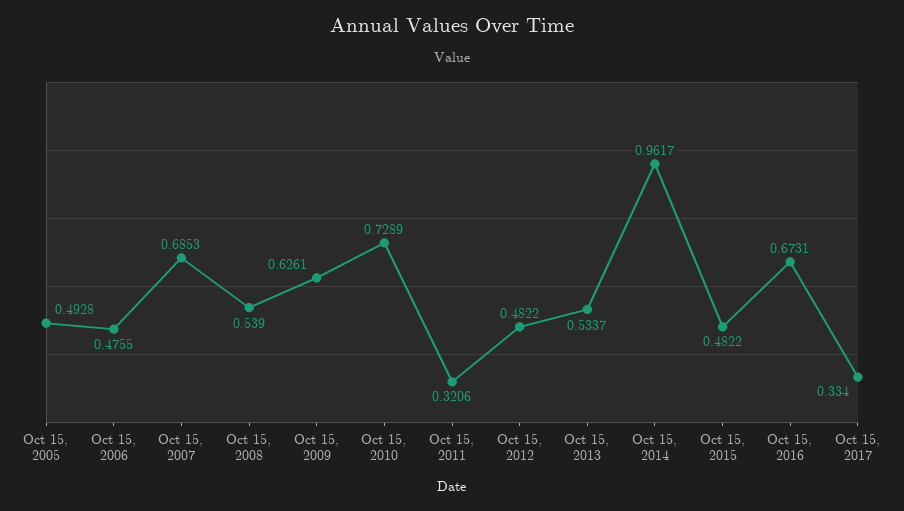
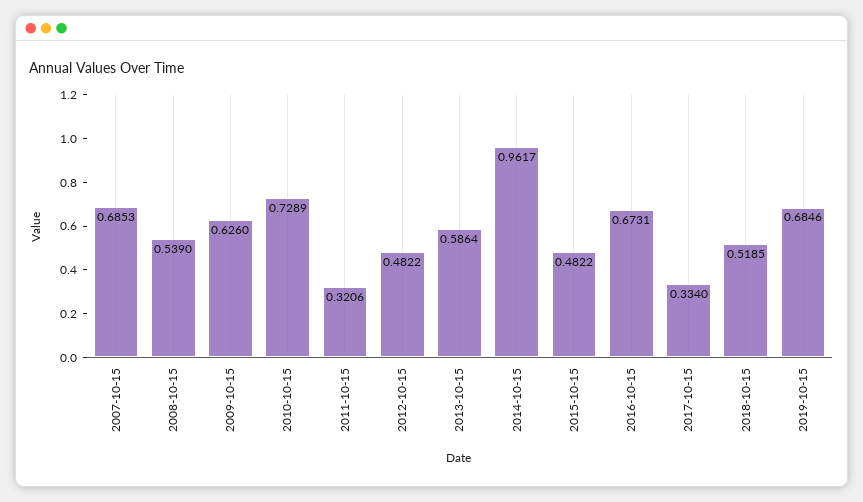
Oct 15, 2005: 0.4928 -> none
Oct 15, 2006: 0.4755 -> none
Oct 15, 2009: 0.6261 -> 0.626
Oct 15, 2013: 0.5337 -> 0.5864
2018-10-15: none -> 0.5185
2019-10-15: none -> 0.6846

